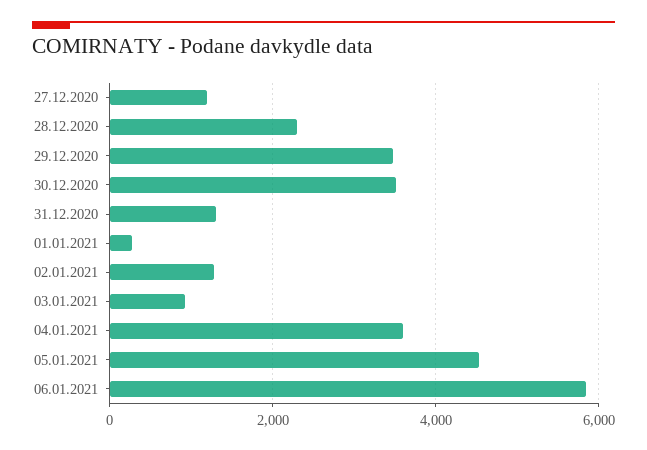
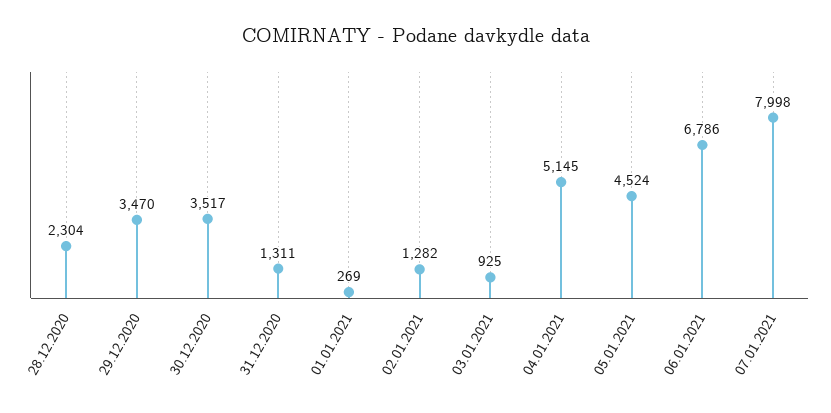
27.12.2020: 1200 -> none
04.01.2021: 3600 -> 5145
06.01.2021: 5800 -> 6786
07.01.2021: none -> 7998

